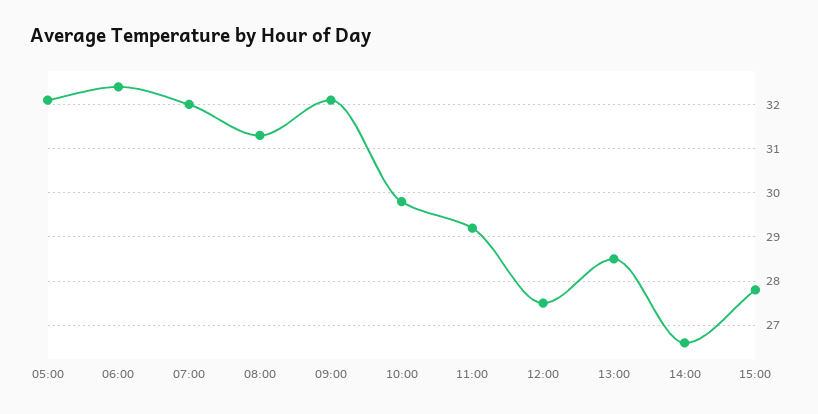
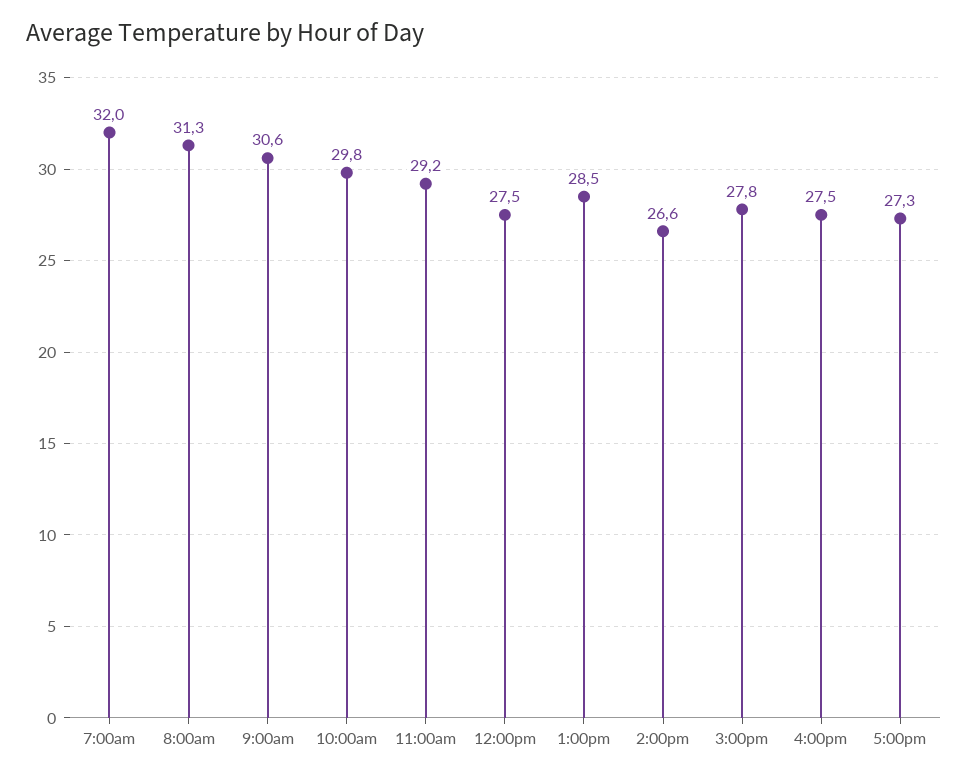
05:00: 32 -> none
06:00: 32.5 -> none
09:00: 32 -> 30.6
4:00pm: none -> 27.5
5:00pm: none -> 27.3

